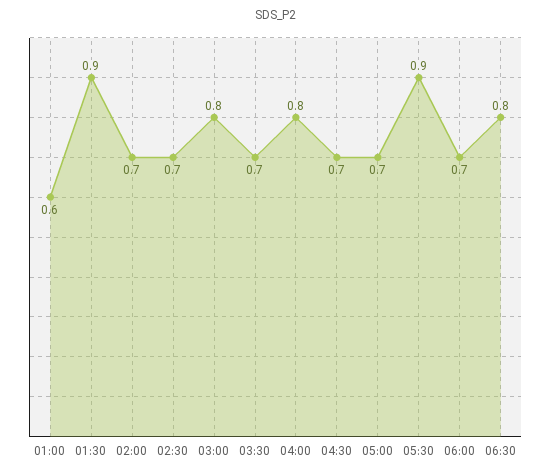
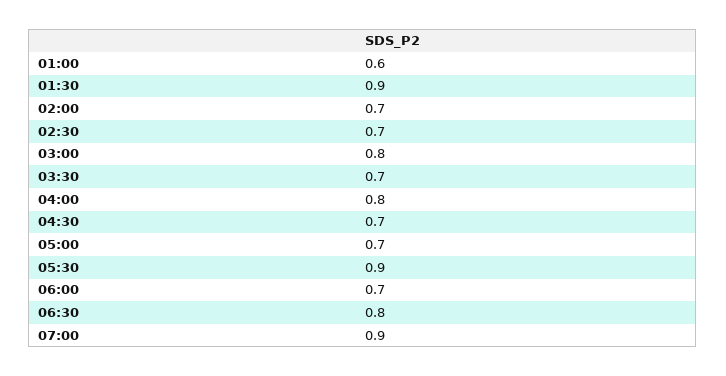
07:00: none -> 0.9

